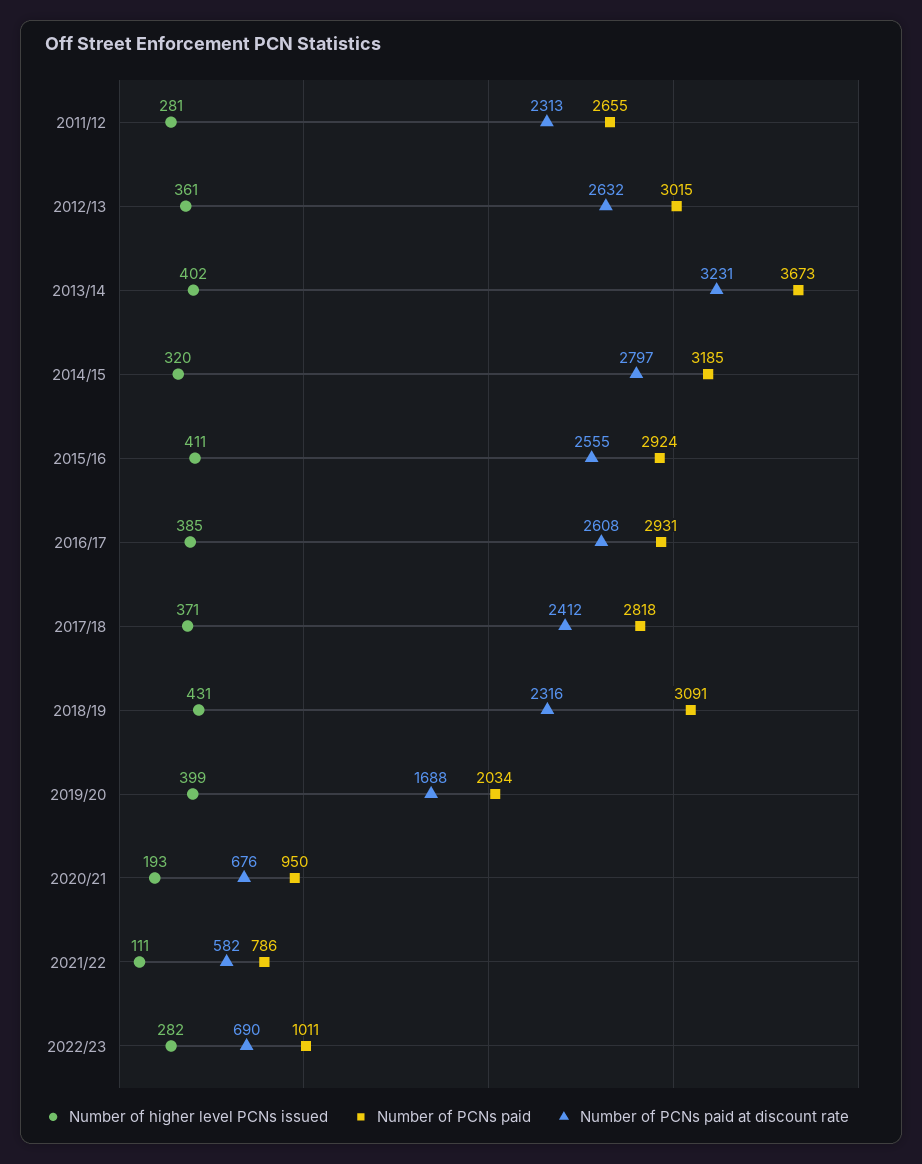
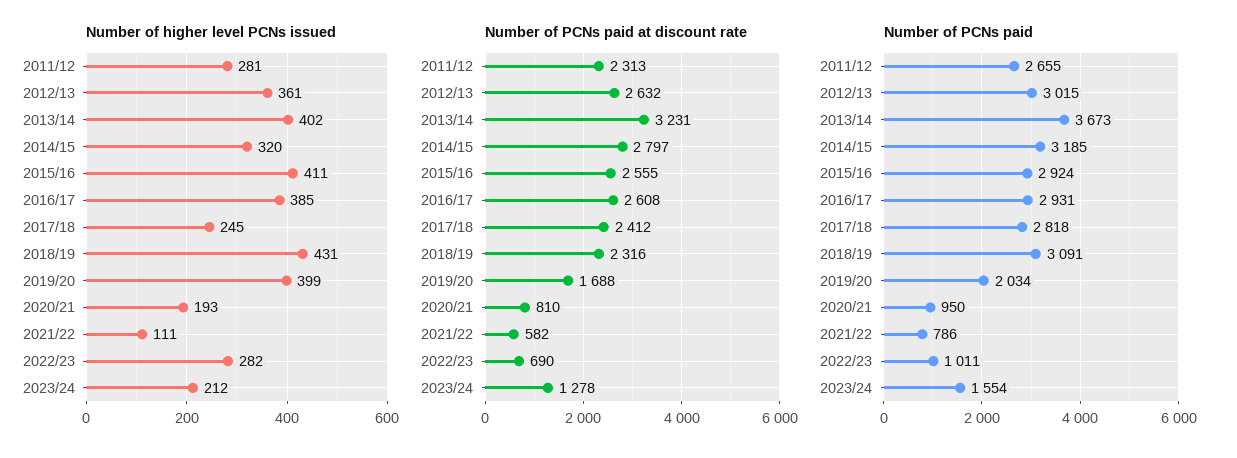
Number of higher level PCNs issued, 2017/18: 371 -> 245
Number of PCNs paid at discount rate, 2020/21: 676 -> 810
Number of higher level PCNs issued, 2023/24: none -> 212
Number of PCNs paid at discount rate, 2023/24: none -> 1278
Number of PCNs paid, 2023/24: none -> 1554

